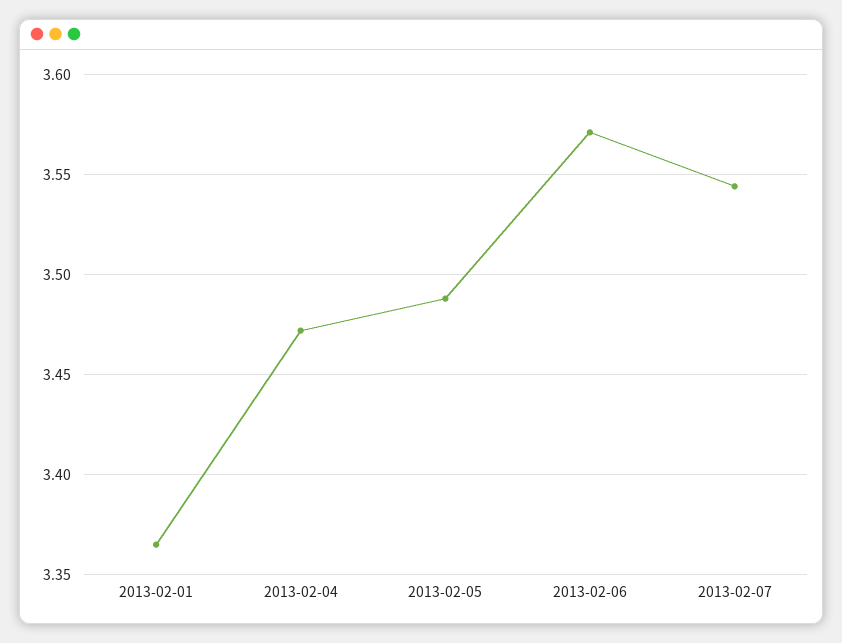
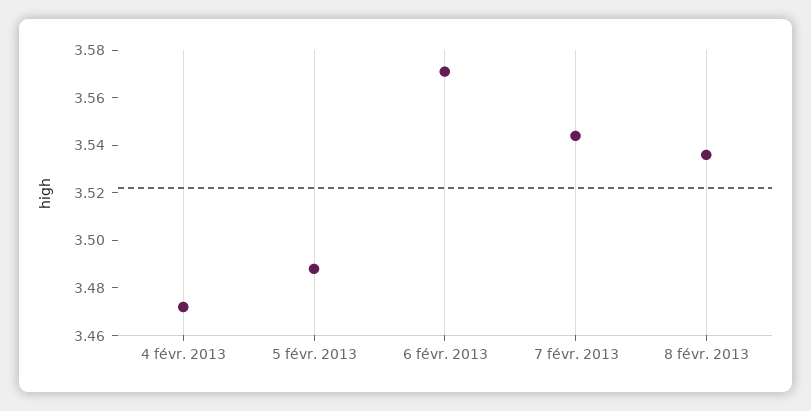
2013-02-01: 3.365 -> none
8 févr. 2013: none -> 3.535

